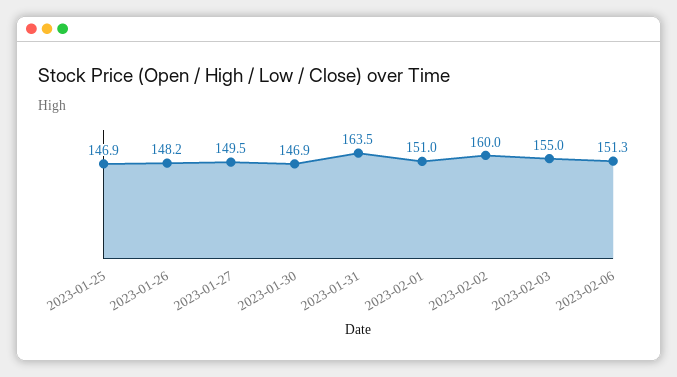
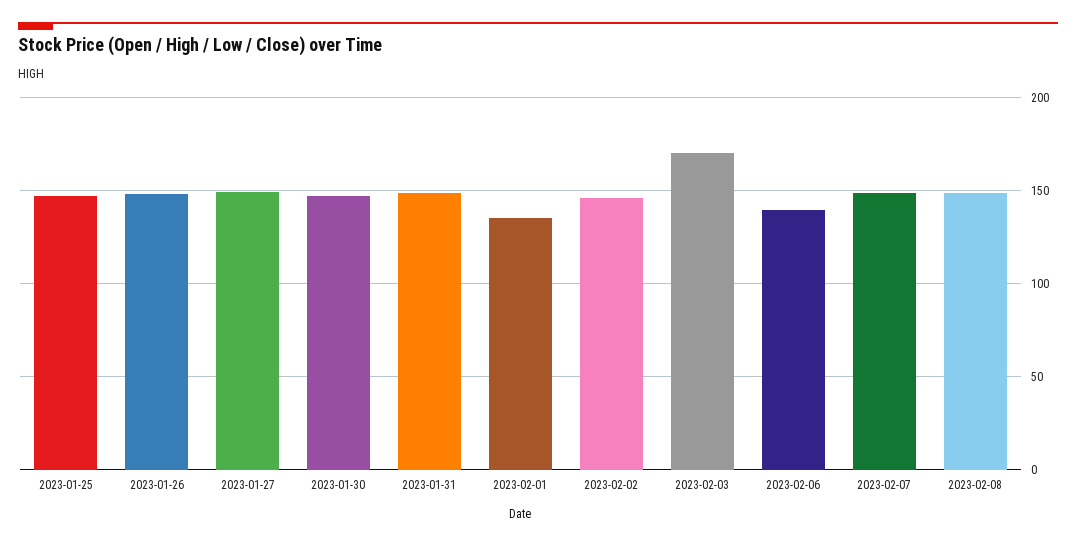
2023-01-31: 163.5 -> 150
2023-02-01: 151 -> 135
2023-02-02: 160 -> 145
2023-02-03: 155 -> 170
2023-02-06: 151.3 -> 140
2023-02-07: none -> 150
2023-02-08: none -> 150

